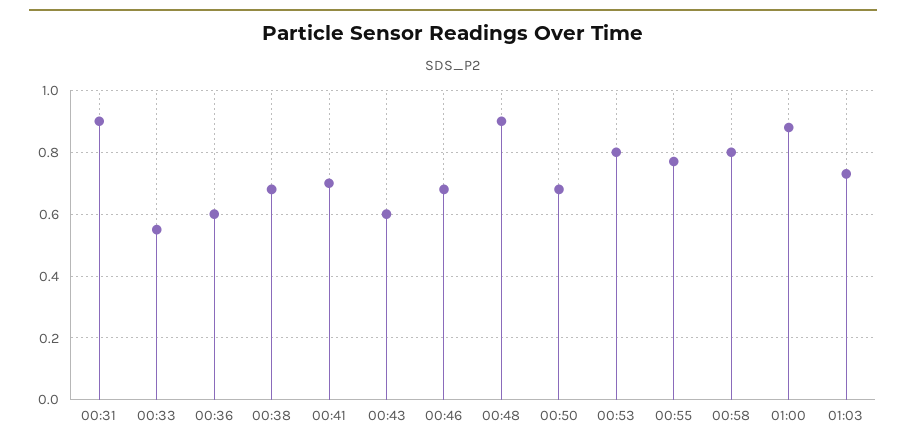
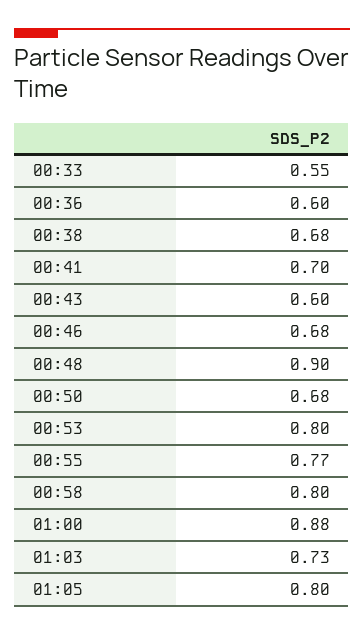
00:31: 0.9 -> none
01:05: none -> 0.8

